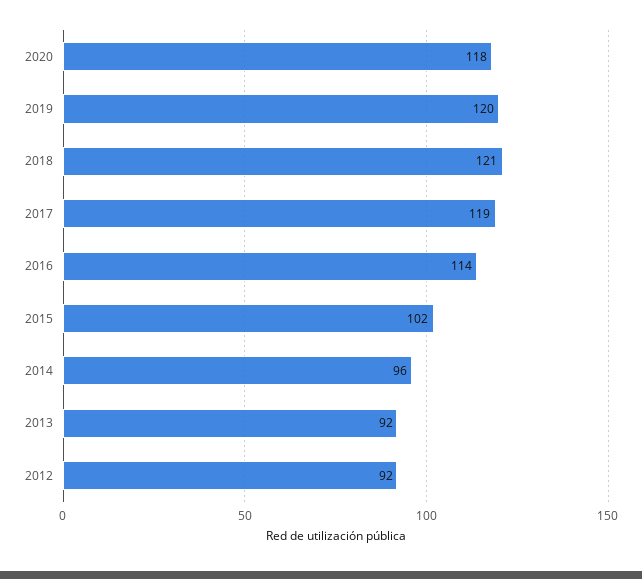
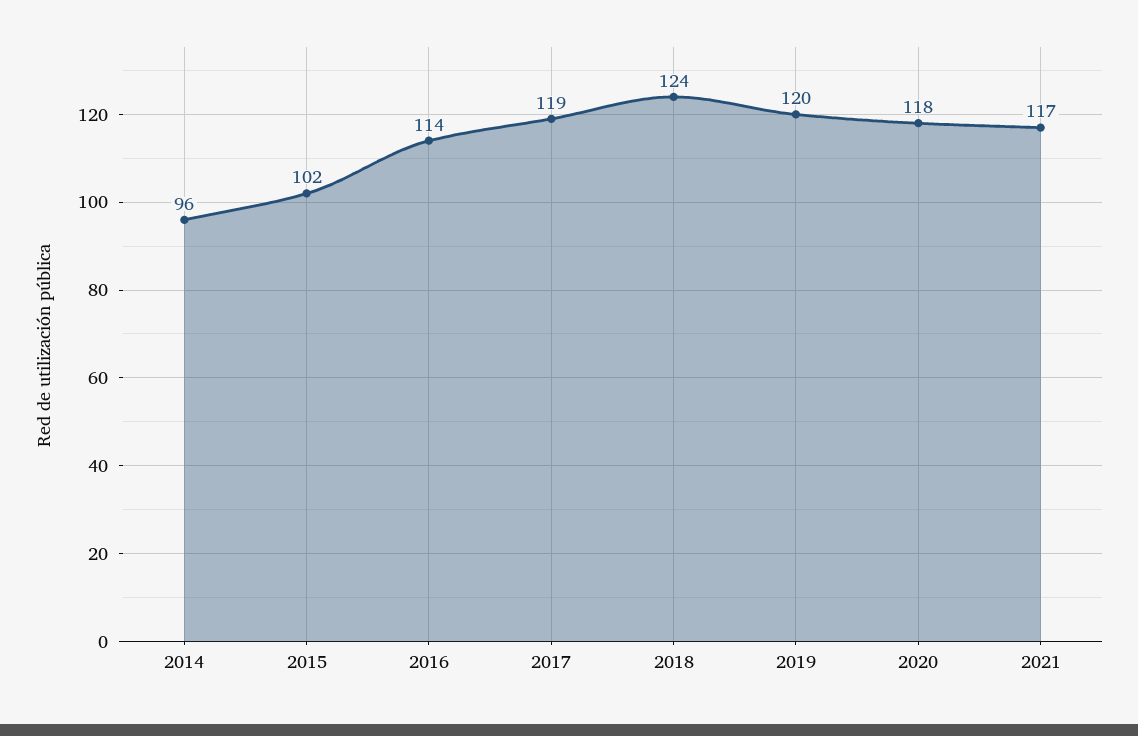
2018: 121 -> 124
2013: 92 -> none
2012: 92 -> none
2021: none -> 117

